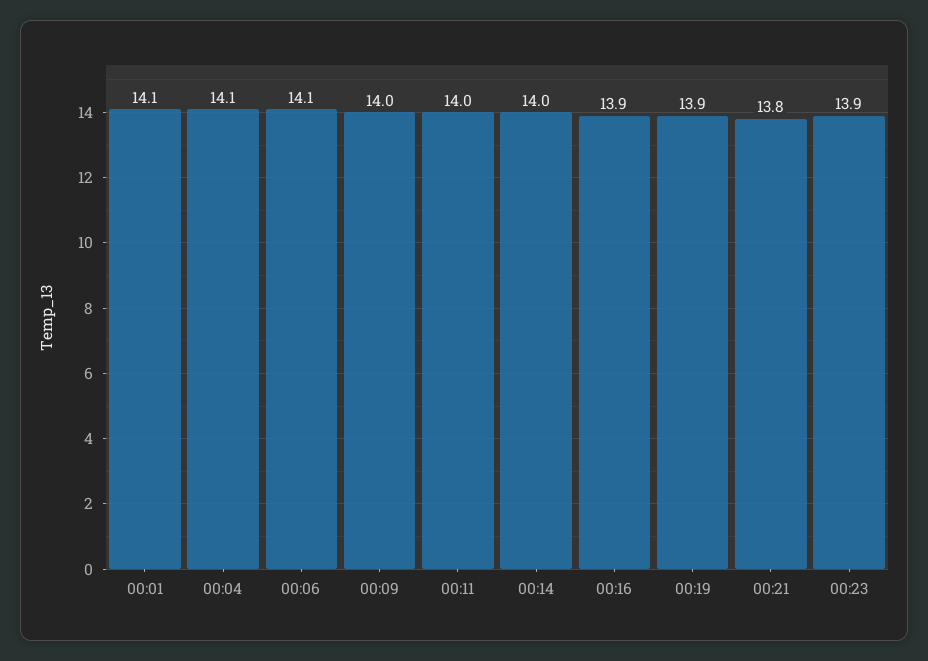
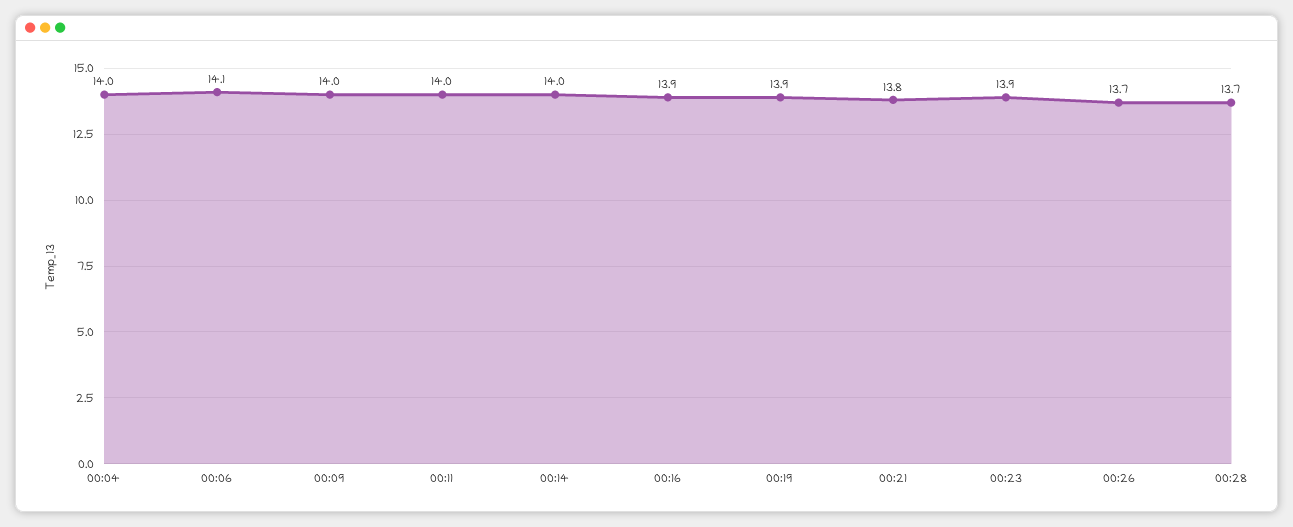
00:01: 14.1 -> none
00:04: 14.1 -> 14
00:26: none -> 13.7
00:28: none -> 13.7

